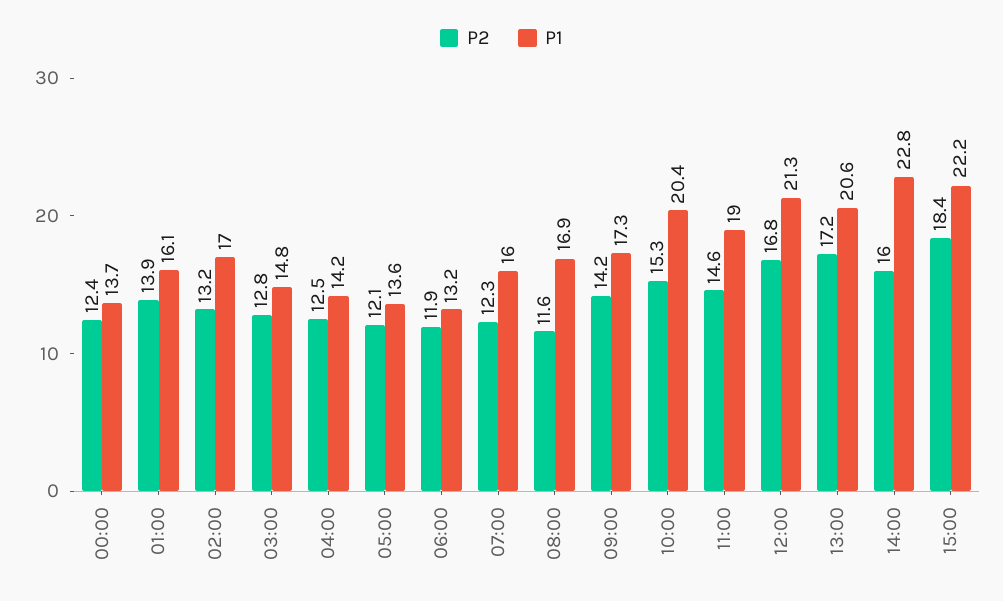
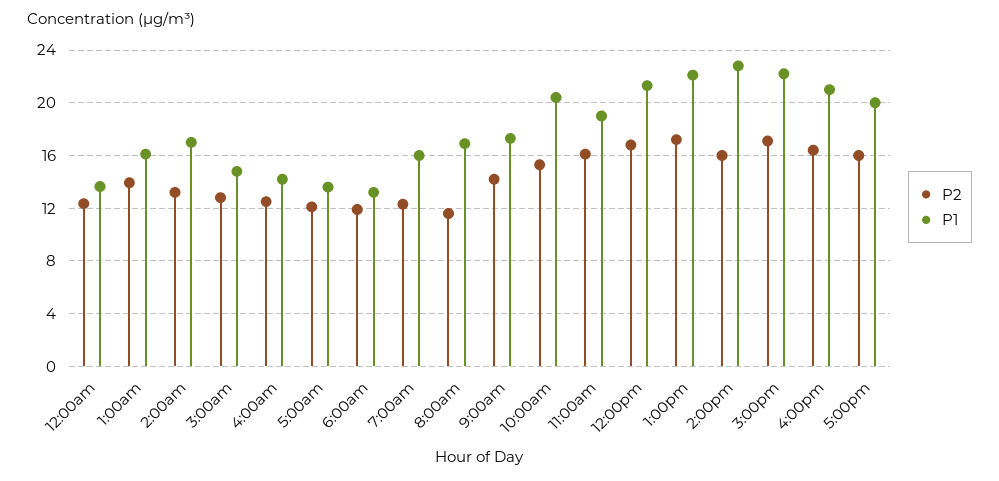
P2, 11:00: 14.6 -> 16
P1, 13:00: 20.6 -> 22
P2, 15:00: 18.4 -> 17
P2, 4:00pm: none -> 16.5
P1, 4:00pm: none -> 21
P2, 5:00pm: none -> 16
P1, 5:00pm: none -> 20

